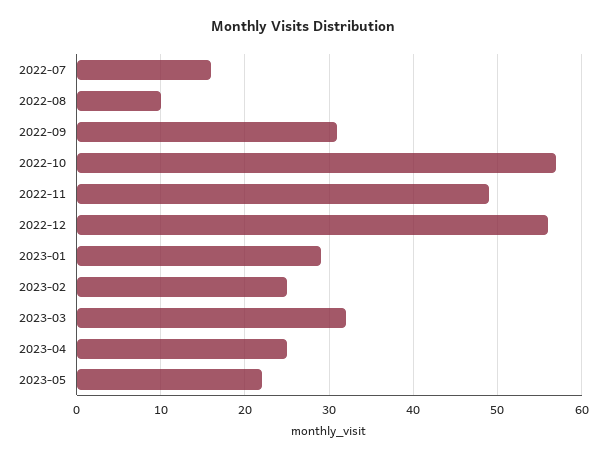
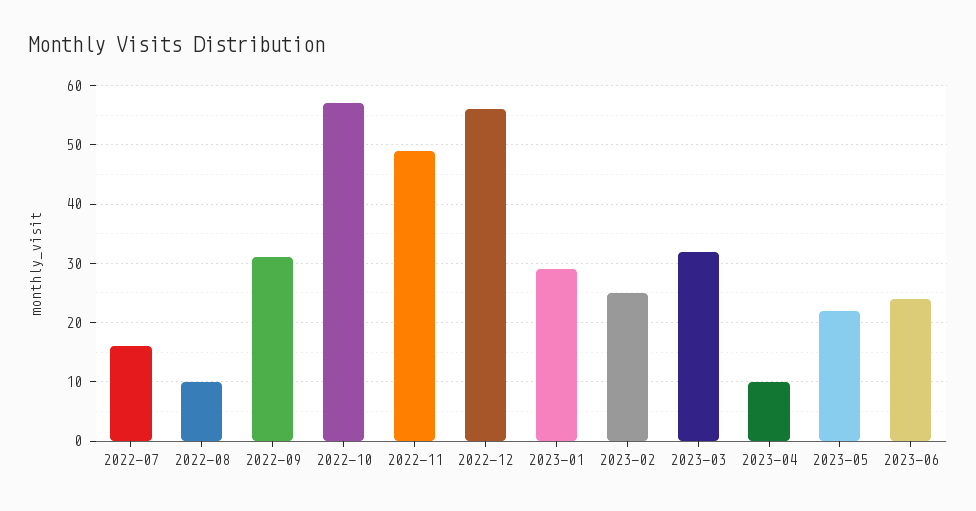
2023-04: 25 -> 10
2023-06: none -> 25

